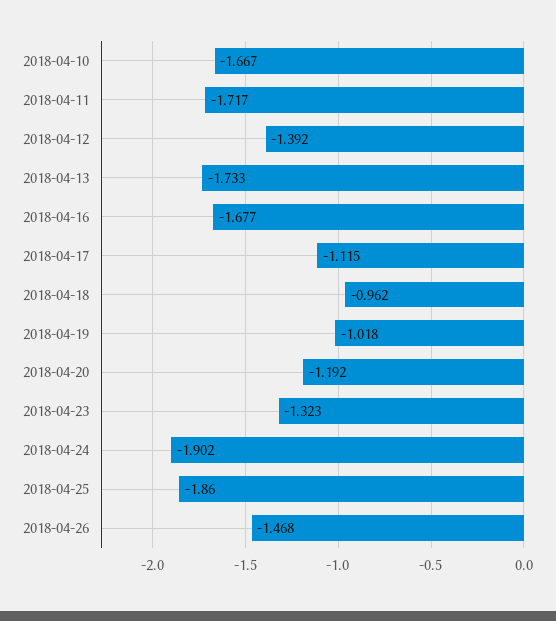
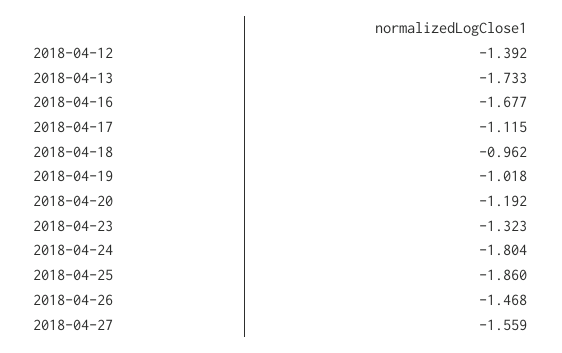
2018-04-10: -1.667 -> none
2018-04-11: -1.717 -> none
2018-04-24: -1.902 -> -1.804
2018-04-27: none -> -1.559

